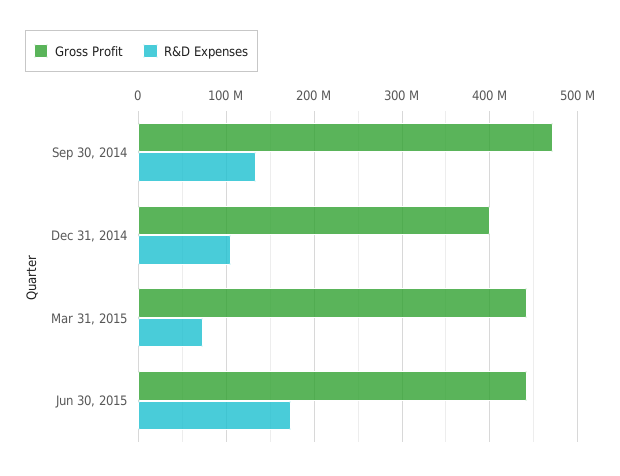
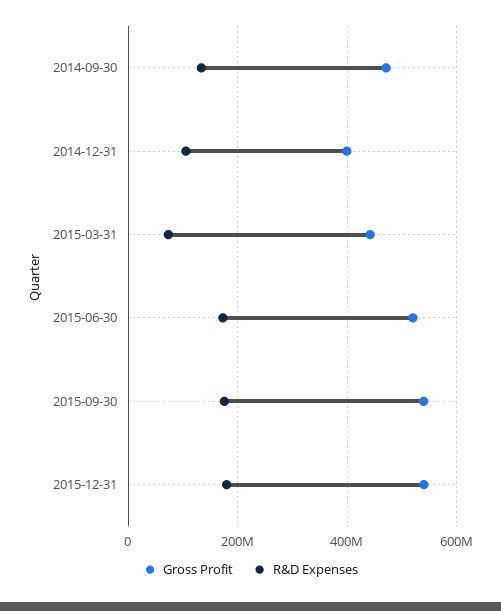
Gross Profit, Jun 30, 2015: 440000000 -> 520000000
Gross Profit, 2015-09-30: none -> 540000000
R&D Expenses, 2015-09-30: none -> 180000000
Gross Profit, 2015-12-31: none -> 540000000
R&D Expenses, 2015-12-31: none -> 180000000

